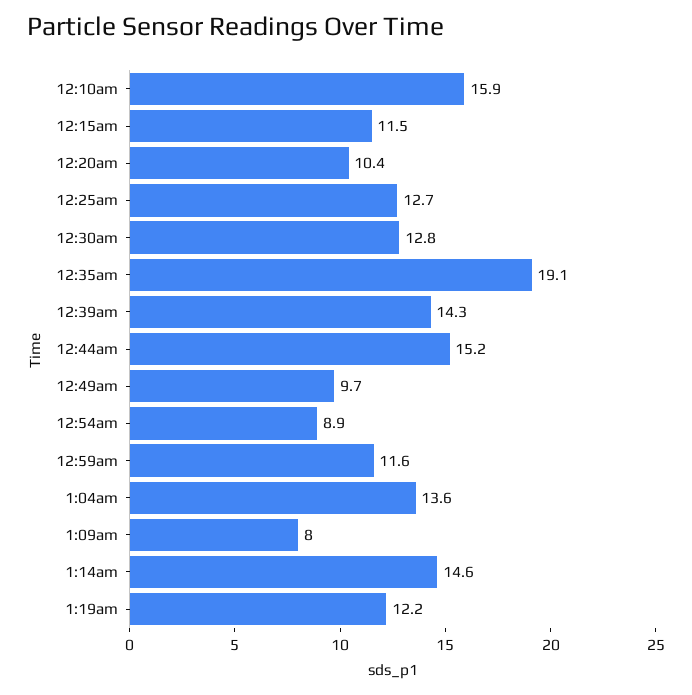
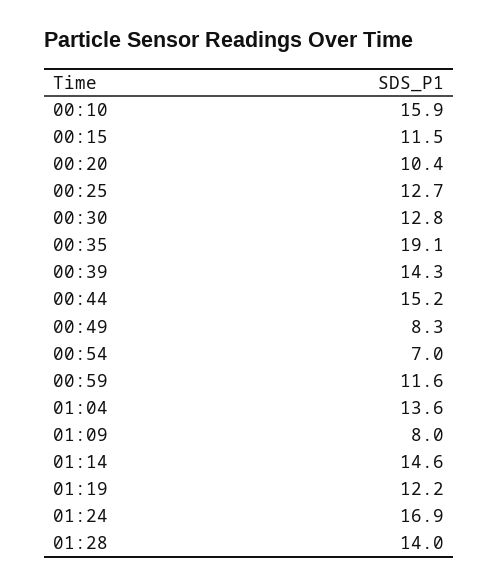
12:49am: 9.7 -> 8.3
12:54am: 8.9 -> 7
01:24: none -> 16.9
01:28: none -> 14

